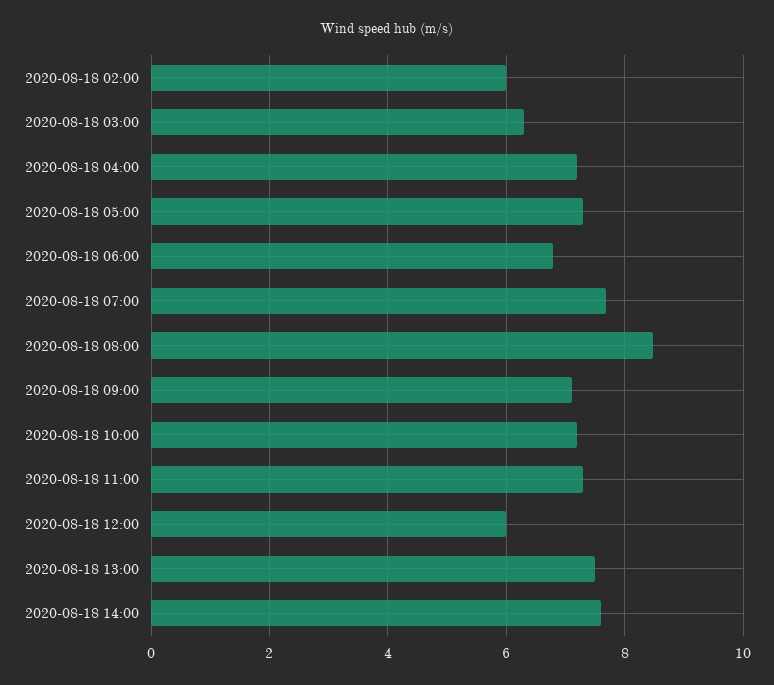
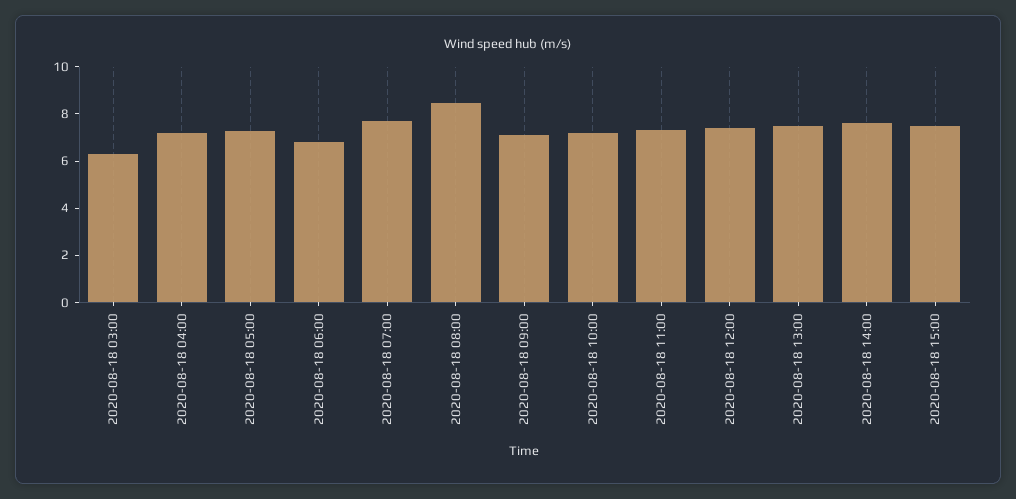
2020-08-18 02:00: 6 -> none
2020-08-18 12:00: 6 -> 7.5
2020-08-18 15:00: none -> 7.5

